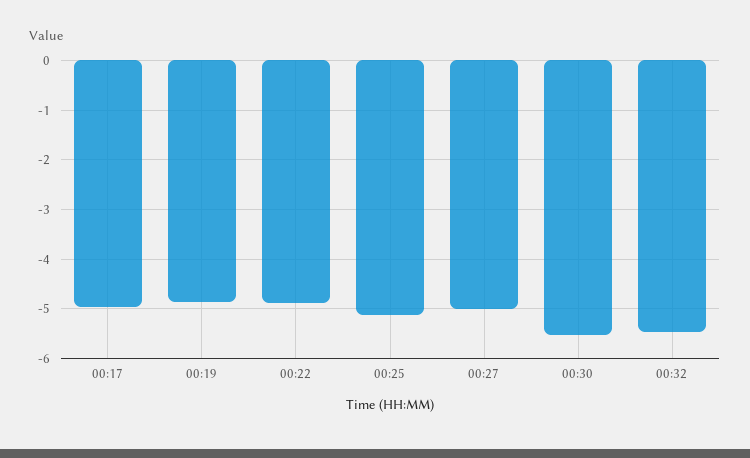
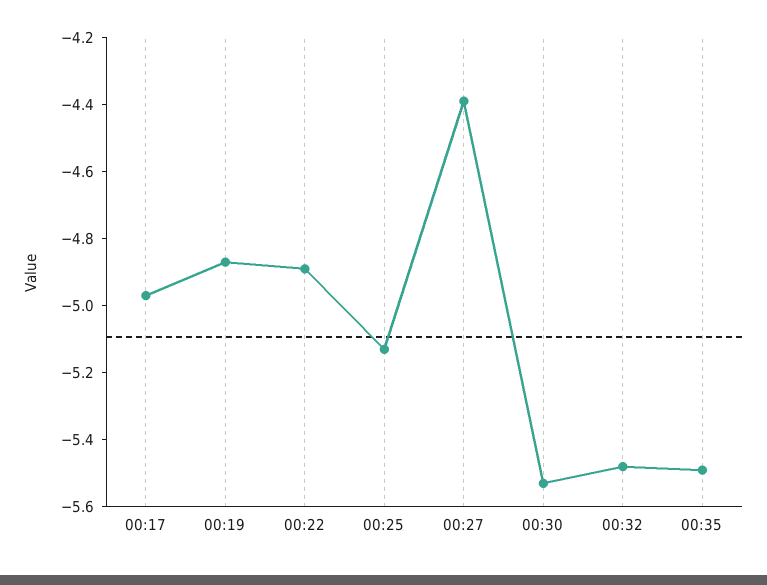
00:27: -5 -> -4.4
00:35: none -> -5.5

